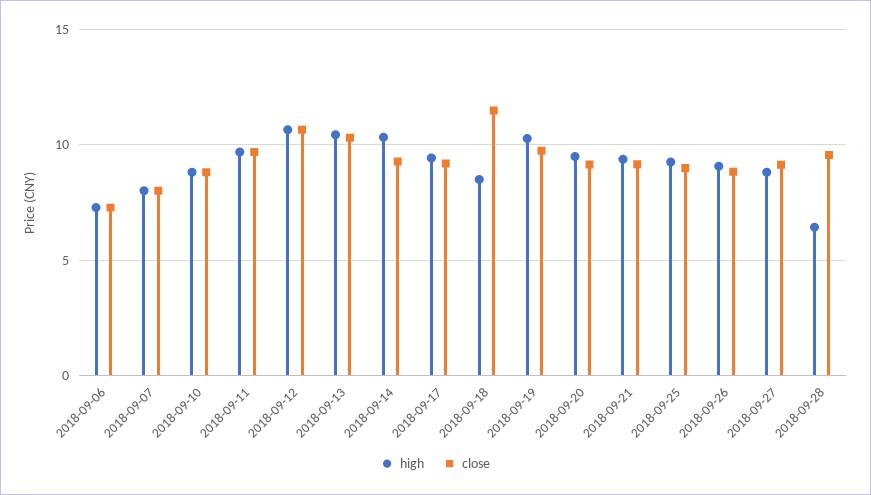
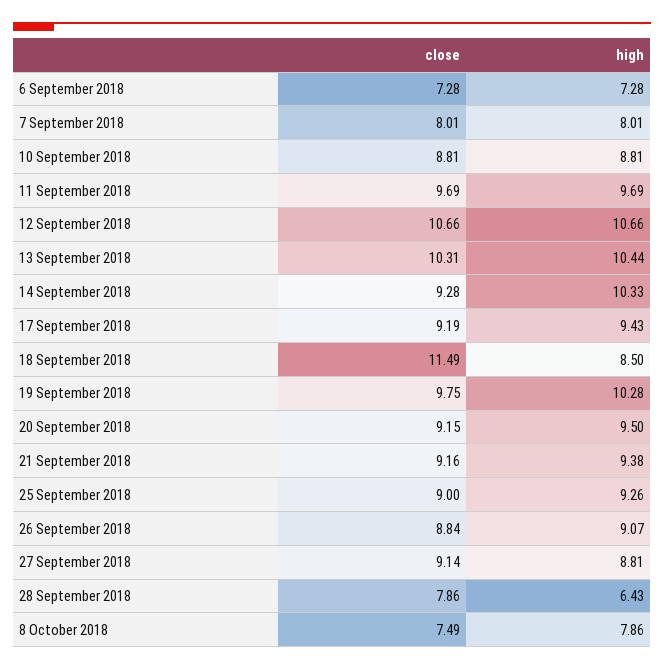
close, 2018-09-28: 9.5 -> 7.86
close, 8 October 2018: none -> 7.49
high, 8 October 2018: none -> 7.86

